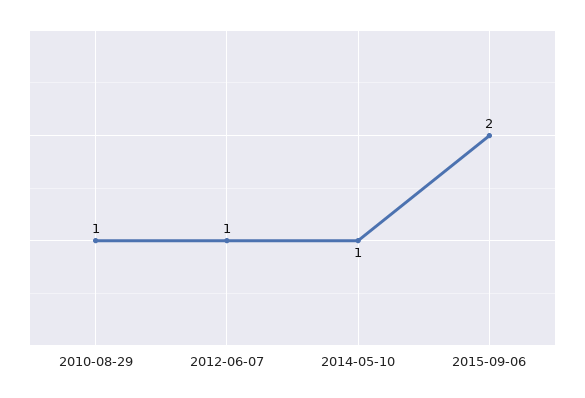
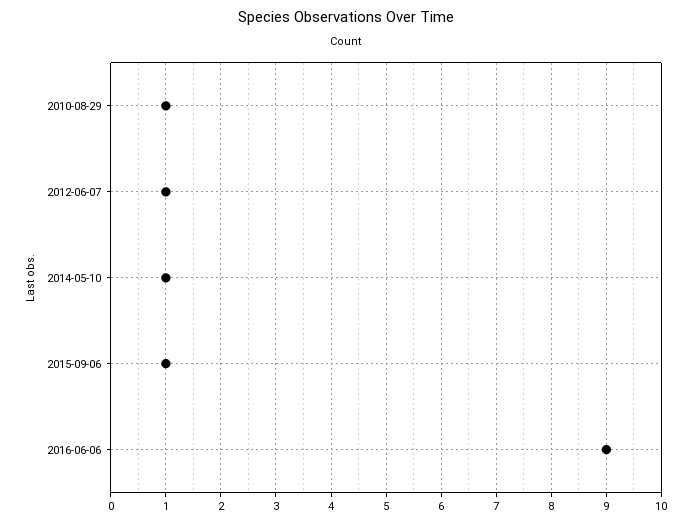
2015-09-06: 2 -> 1
2016-06-06: none -> 9

